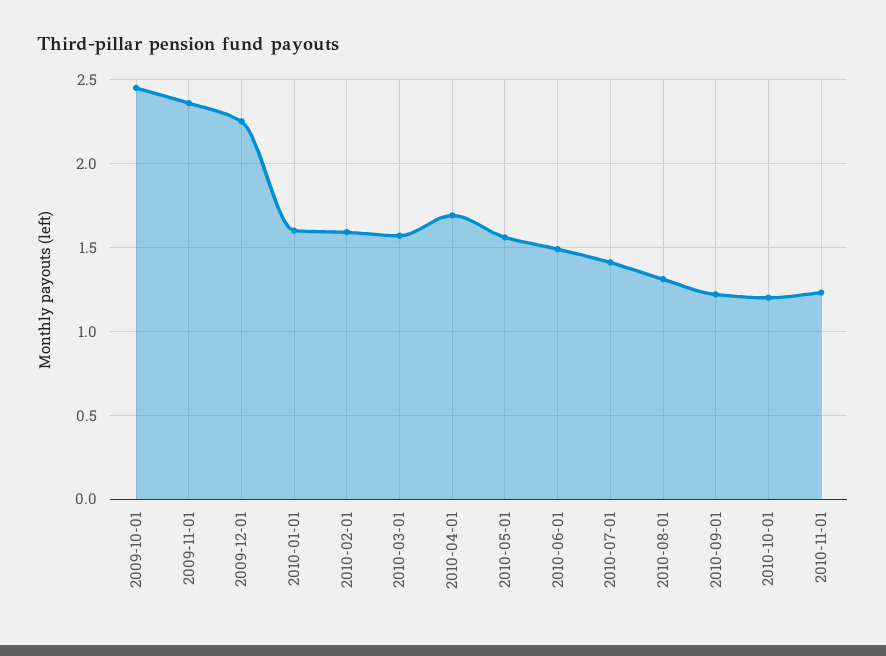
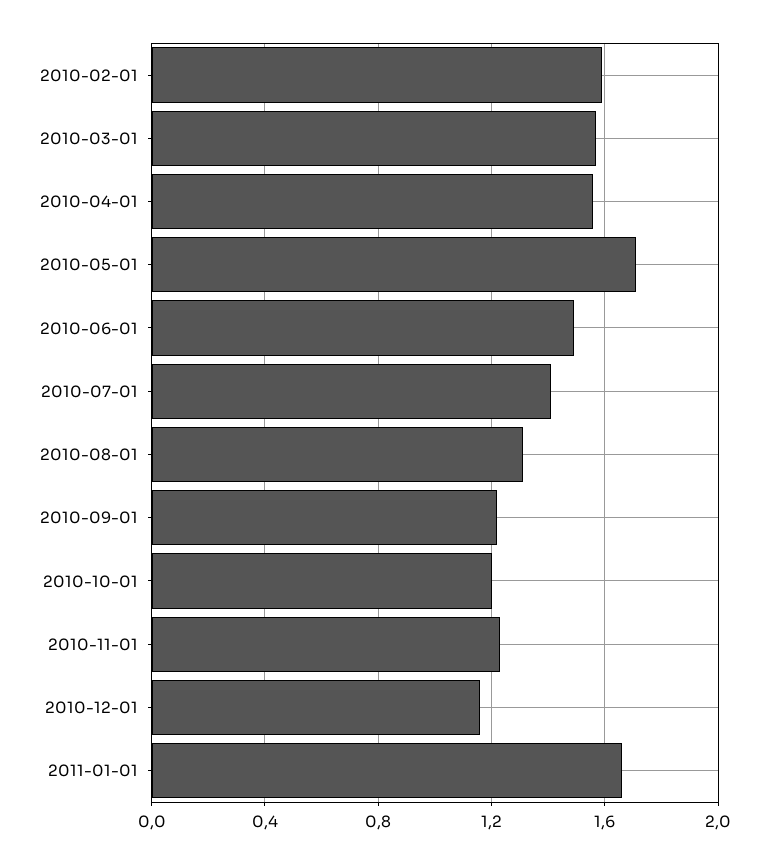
2009-10-01: 2.45 -> none
2009-11-01: 2.35 -> none
2009-12-01: 2.25 -> none
2010-01-01: 1.6 -> none
2010-04-01: 1.7 -> 1.55
2010-05-01: 1.55 -> 1.7
2010-12-01: none -> 1.15
2011-01-01: none -> 1.65

